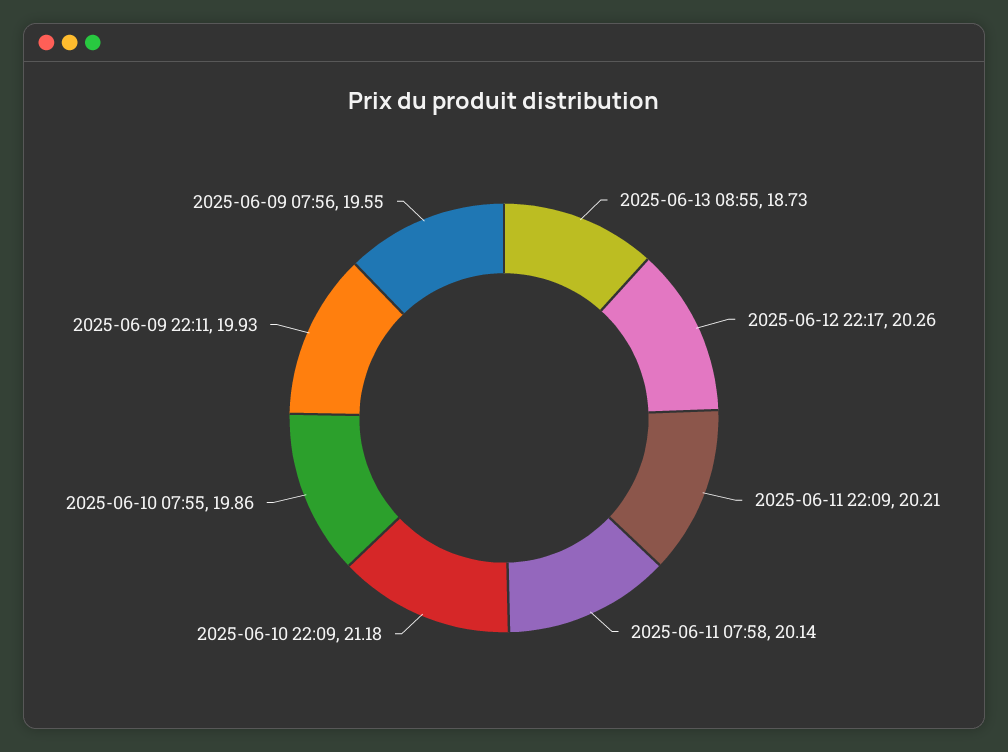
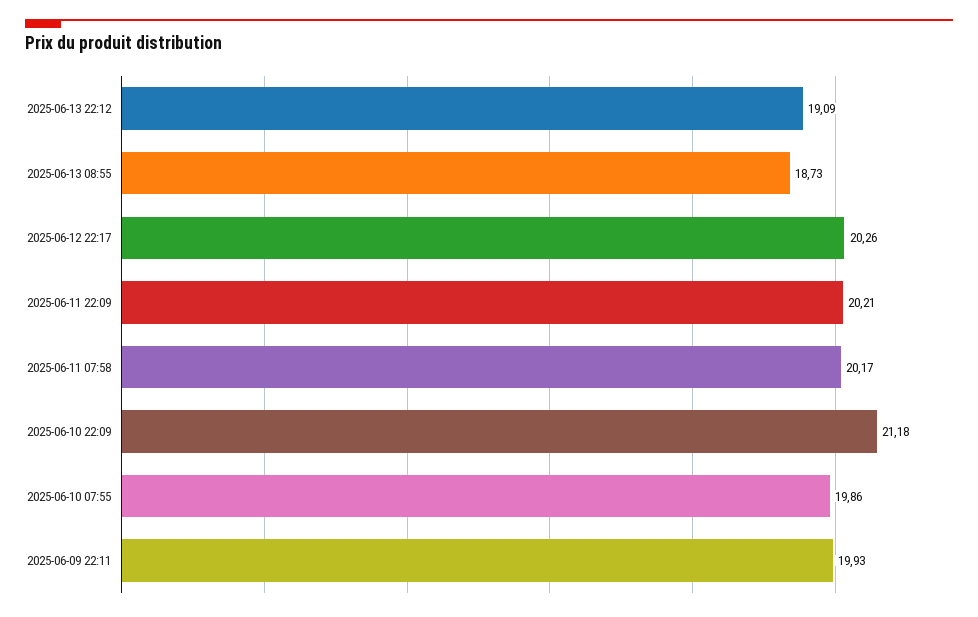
2025-06-11 07:58: 20.14 -> 20.17
2025-06-09 07:56: 19.55 -> none
2025-06-13 22:12: none -> 19.09

